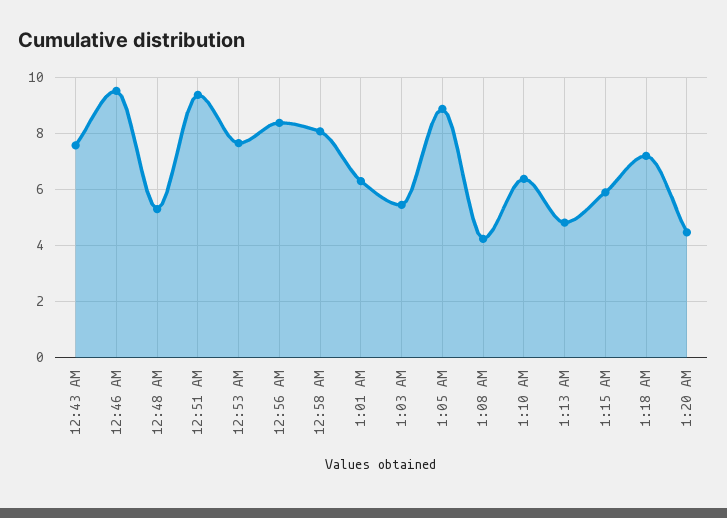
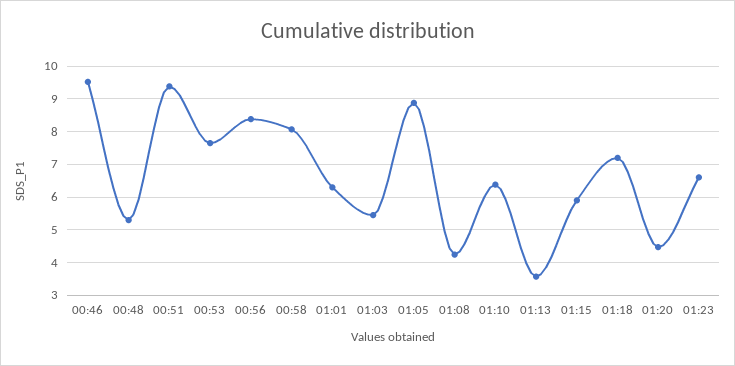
12:43 AM: 7.5 -> none
1:13 AM: 4.75 -> 3.6
01:23: none -> 6.6

